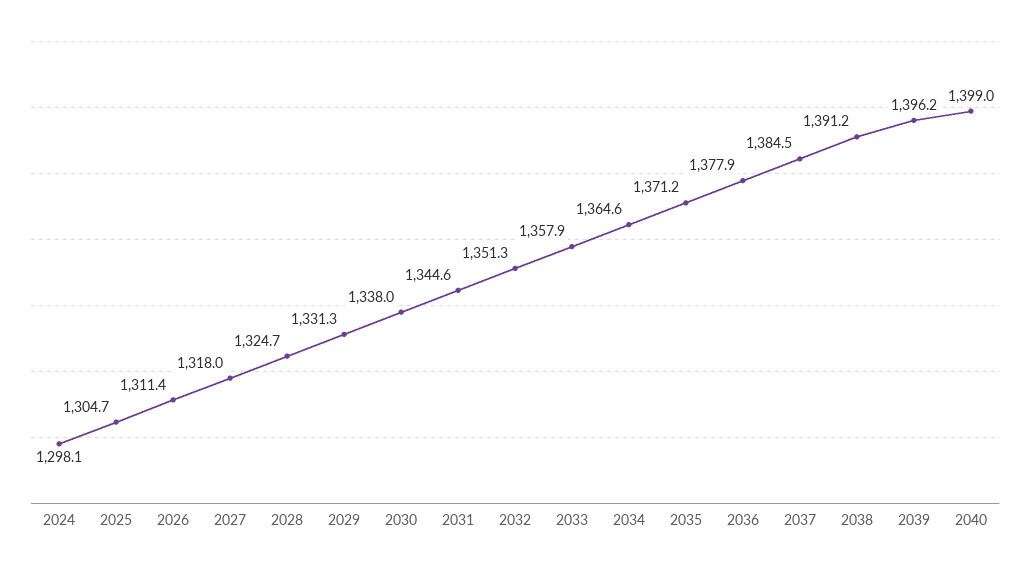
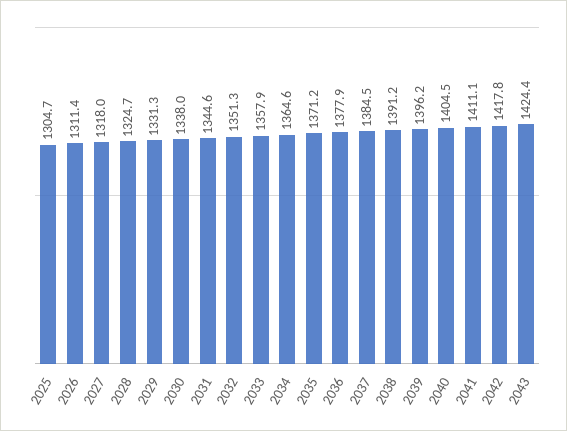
2024: 1298.1 -> none
2040: 1399 -> 1404.5
2041: none -> 1411.1
2042: none -> 1417.8
2043: none -> 1424.4

